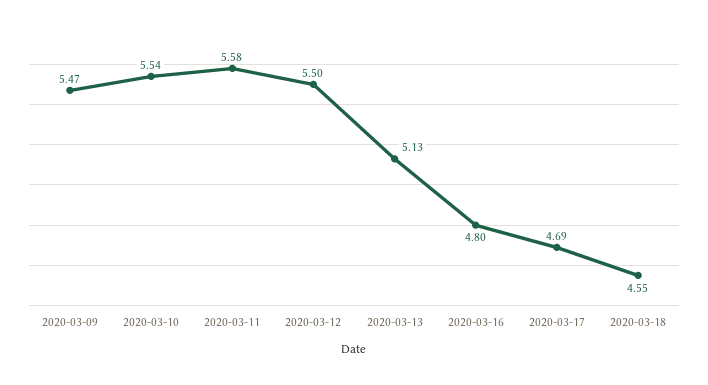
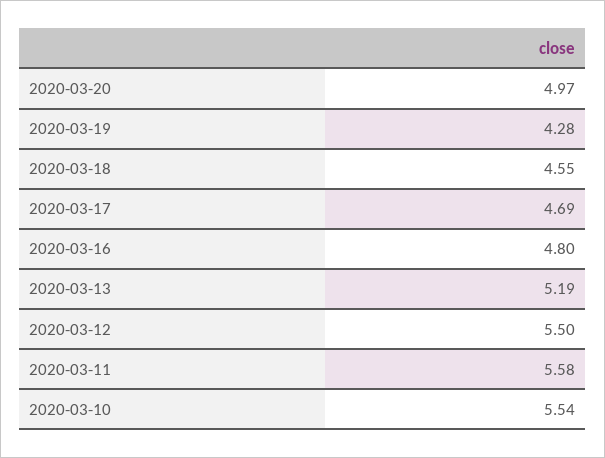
2020-03-09: 5.47 -> none
2020-03-13: 5.13 -> 5.19
2020-03-20: none -> 4.97
2020-03-19: none -> 4.28

